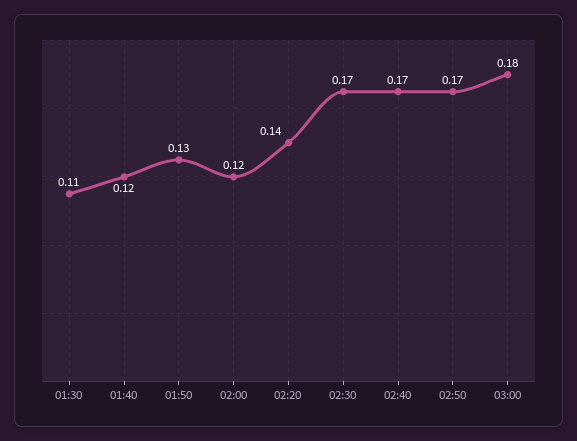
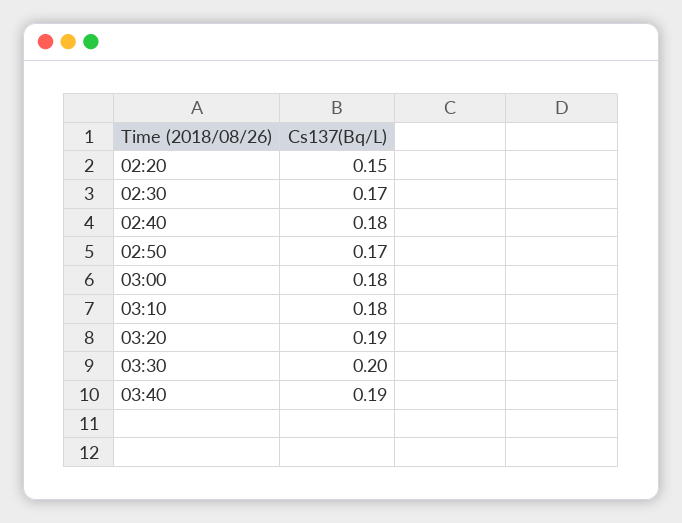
01:30: 0.11 -> none
01:40: 0.12 -> none
01:50: 0.13 -> none
02:00: 0.12 -> none
02:20: 0.14 -> 0.15
02:40: 0.17 -> 0.18
03:10: none -> 0.18
03:20: none -> 0.19
03:30: none -> 0.2
03:40: none -> 0.19

